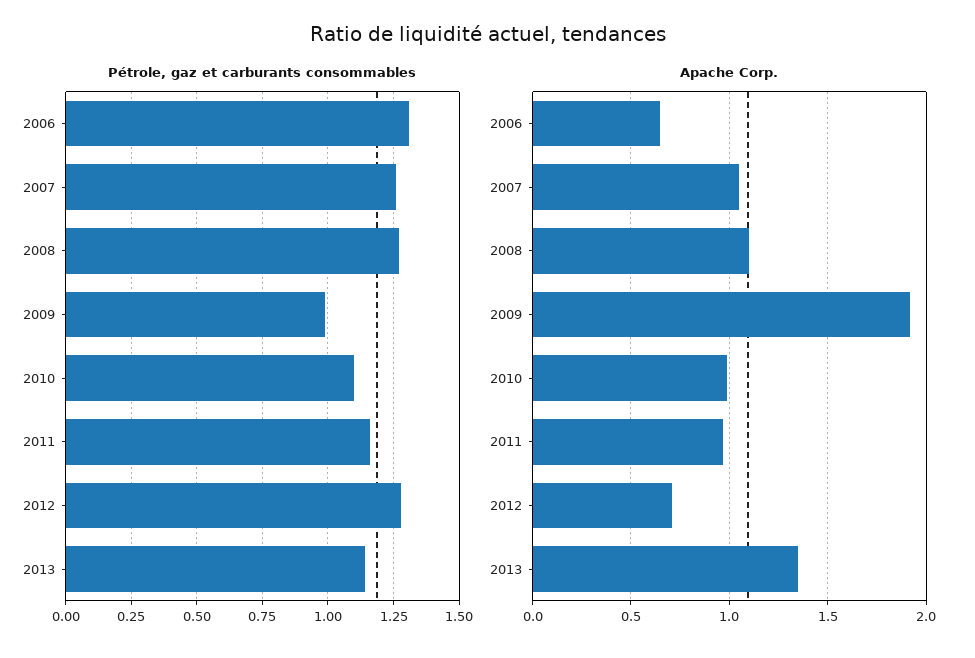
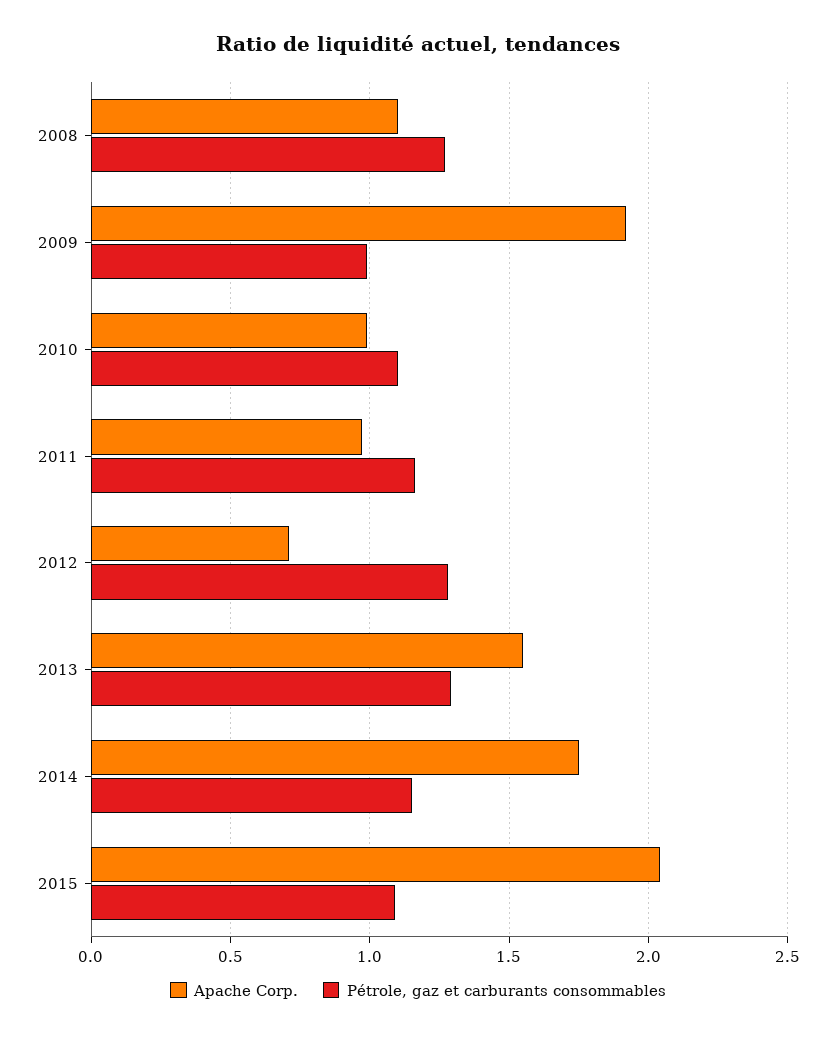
Pétrole, gaz et carburants consommables, 2006: 1.3 -> none
Pétrole, gaz et carburants consommables, 2007: 1.25 -> none
Pétrole, gaz et carburants consommables, 2013: 1.15 -> 1.3
Apache Corp., 2006: 0.65 -> none
Apache Corp., 2007: 1.05 -> none
Apache Corp., 2013: 1.35 -> 1.55
Apache Corp., 2014: none -> 1.75
Pétrole, gaz et carburants consommables, 2014: none -> 1.15
Apache Corp., 2015: none -> 2.05
Pétrole, gaz et carburants consommables, 2015: none -> 1.1

